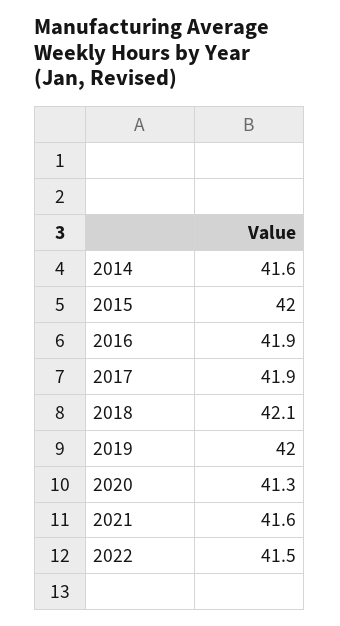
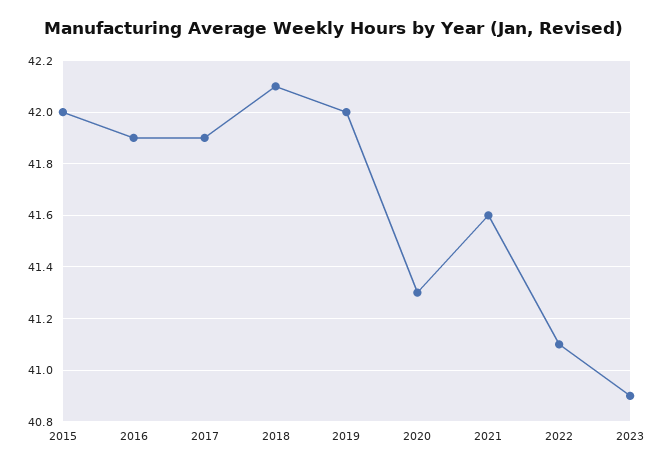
2014: 41.6 -> none
2022: 41.5 -> 41.1
2023: none -> 40.9

